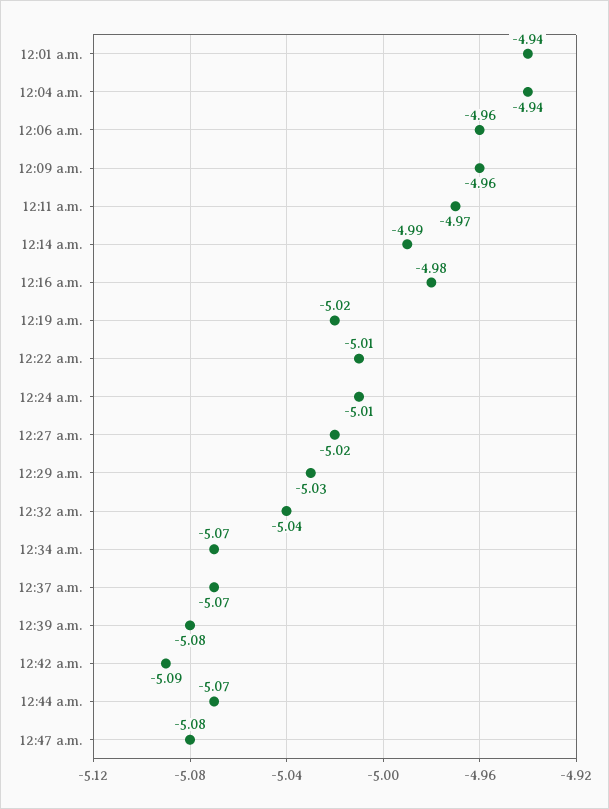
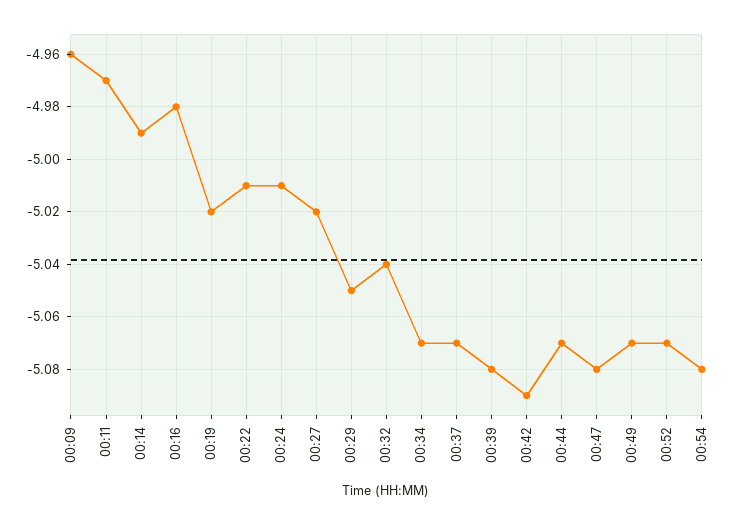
12:01 a.m.: -4.94 -> none
12:04 a.m.: -4.94 -> none
12:06 a.m.: -4.96 -> none
12:29 a.m.: -5.03 -> -5.05
00:49: none -> -5.07
00:52: none -> -5.07
00:54: none -> -5.08

